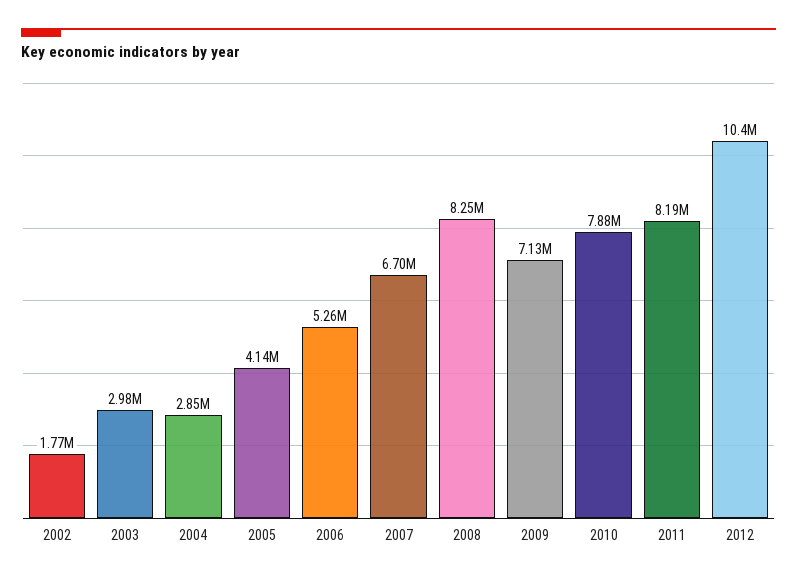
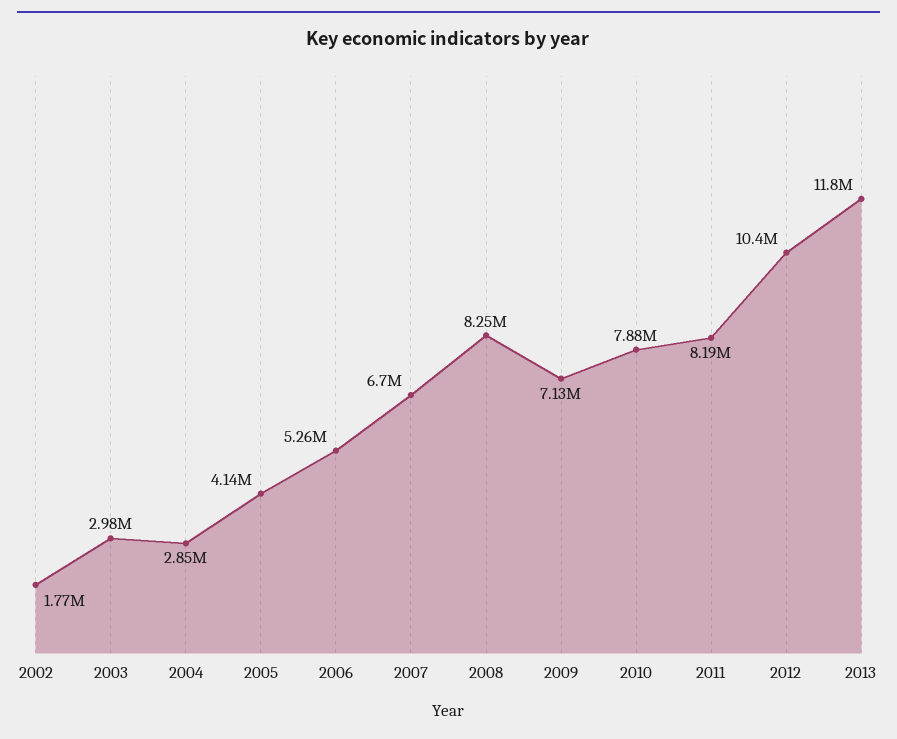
2013: none -> 11800000

